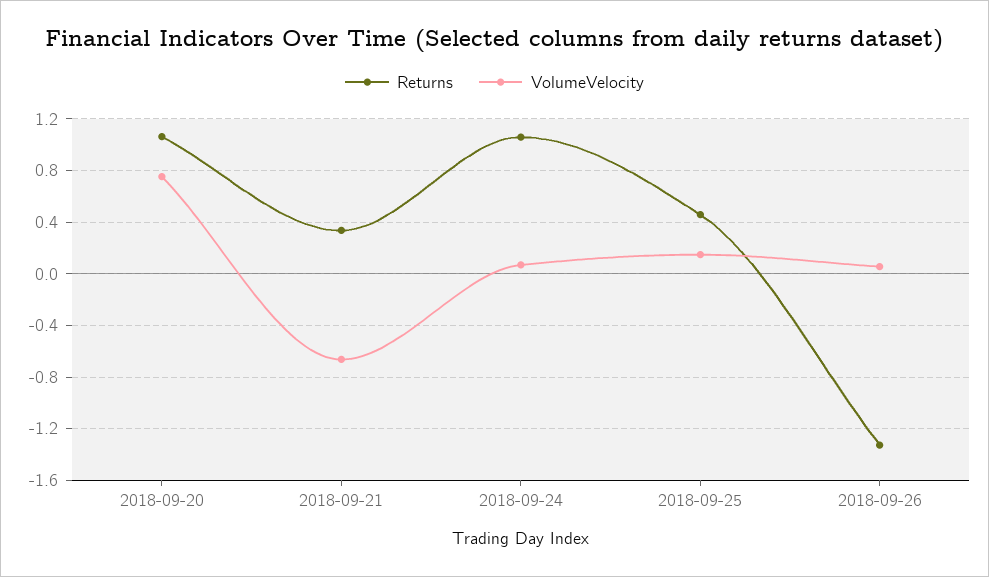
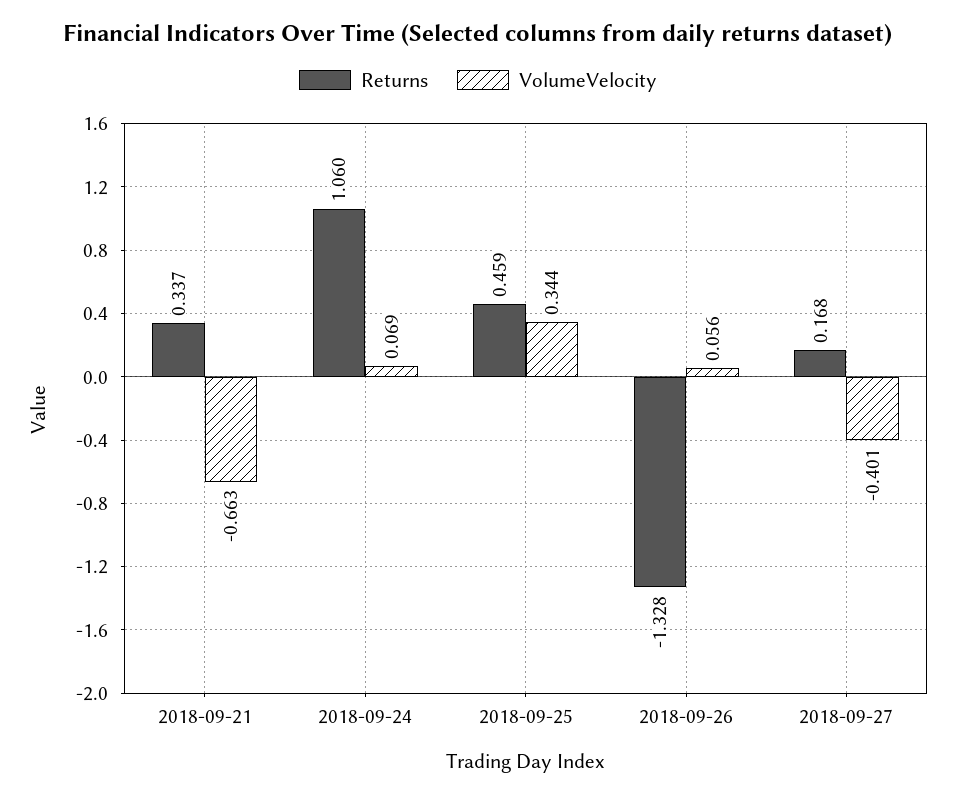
Returns, 2018-09-20: 1.05 -> none
VolumeVelocity, 2018-09-20: 0.75 -> none
VolumeVelocity, 2018-09-25: 0.15 -> 0.344
Returns, 2018-09-27: none -> 0.168
VolumeVelocity, 2018-09-27: none -> -0.401

